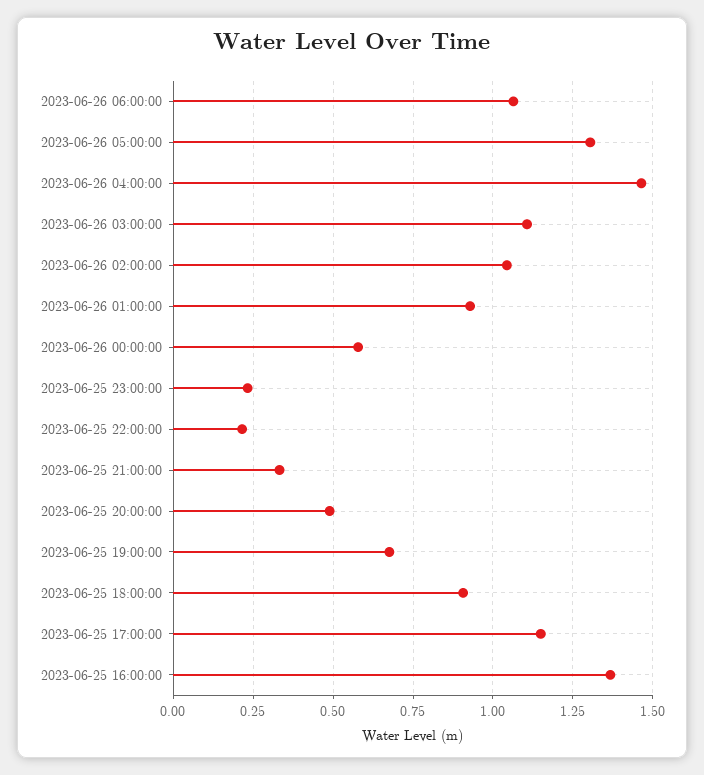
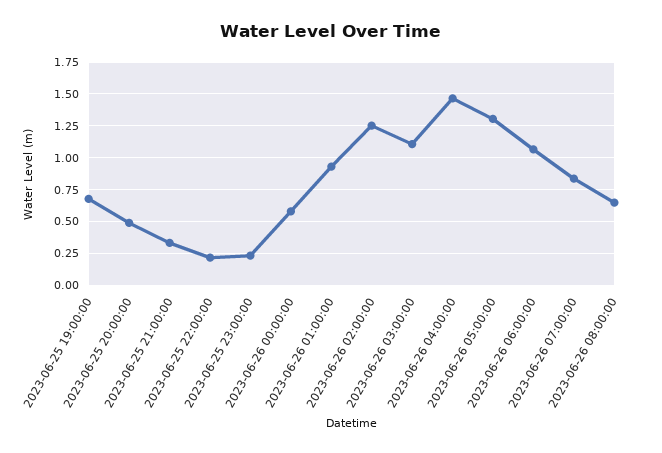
2023-06-26 02:00:00: 1.05 -> 1.25
2023-06-25 18:00:00: 0.9 -> none
2023-06-25 17:00:00: 1.15 -> none
2023-06-25 16:00:00: 1.375 -> none
2023-06-26 07:00:00: none -> 0.85
2023-06-26 08:00:00: none -> 0.65

